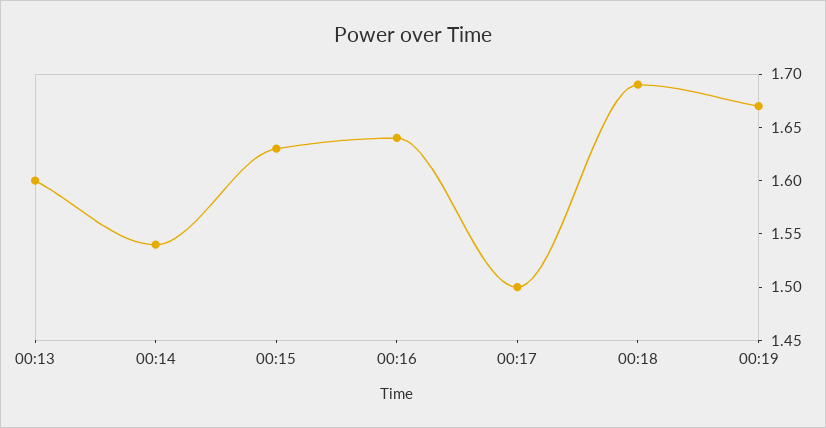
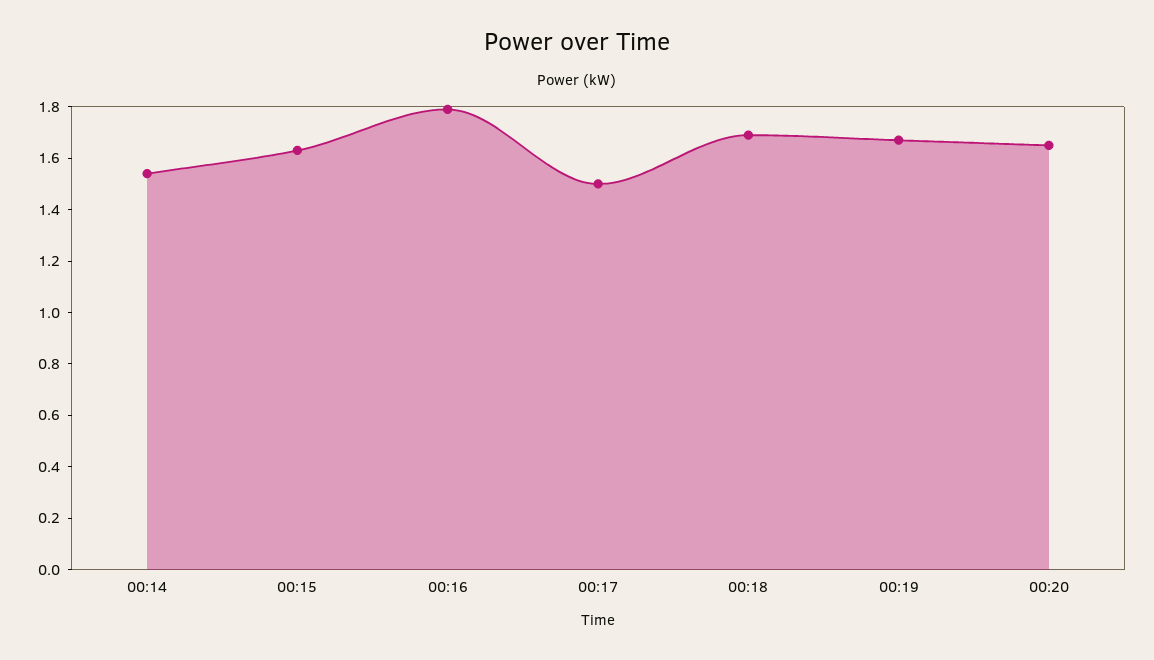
00:13: 1.6 -> none
00:16: 1.64 -> 1.8
00:20: none -> 1.65

